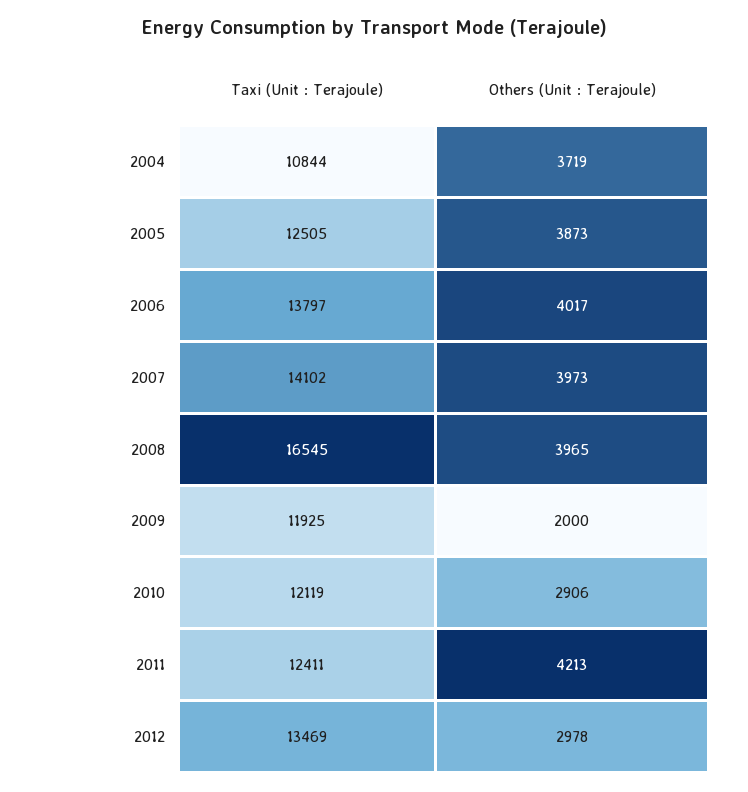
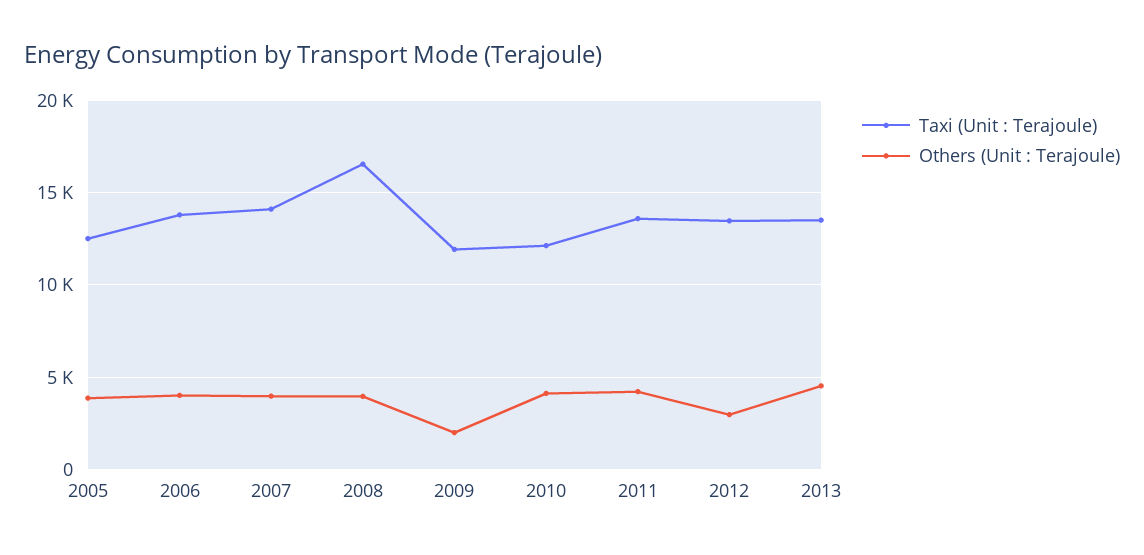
Taxi (Unit : Terajoule), 2004: 10844 -> none
Others (Unit : Terajoule), 2004: 3719 -> none
Others (Unit : Terajoule), 2010: 2906 -> 4000
Taxi (Unit : Terajoule), 2011: 12411 -> 13500
Taxi (Unit : Terajoule), 2013: none -> 13500
Others (Unit : Terajoule), 2013: none -> 4500

